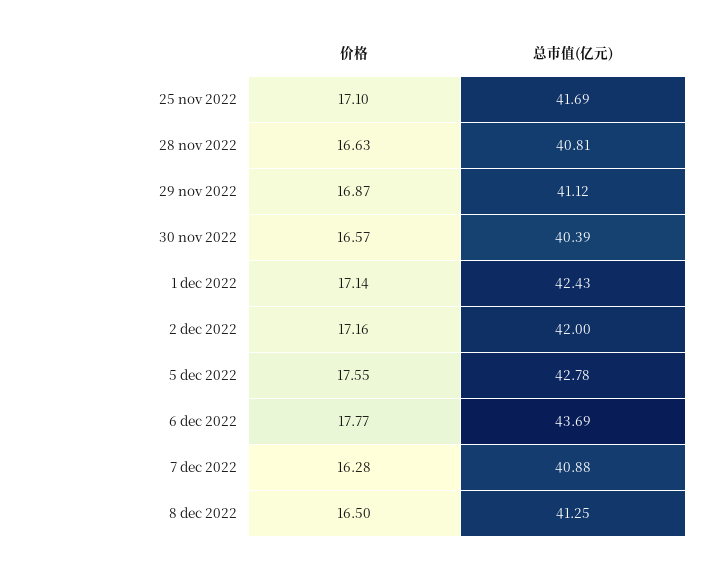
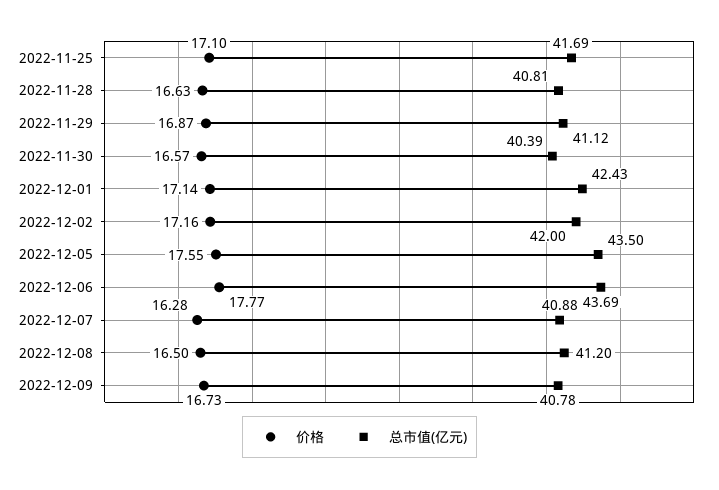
总市值(亿元), 5 dec 2022: 42.78 -> 43.5
总市值(亿元), 8 dec 2022: 41.25 -> 41.2
价格, 2022-12-09: none -> 16.73
总市值(亿元), 2022-12-09: none -> 40.78

